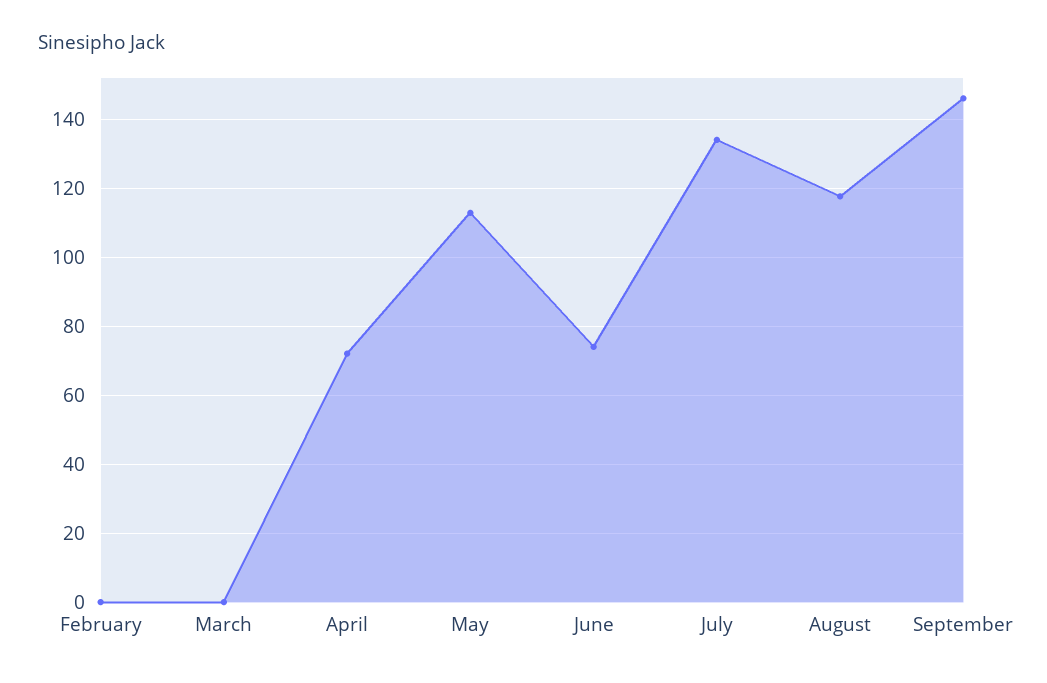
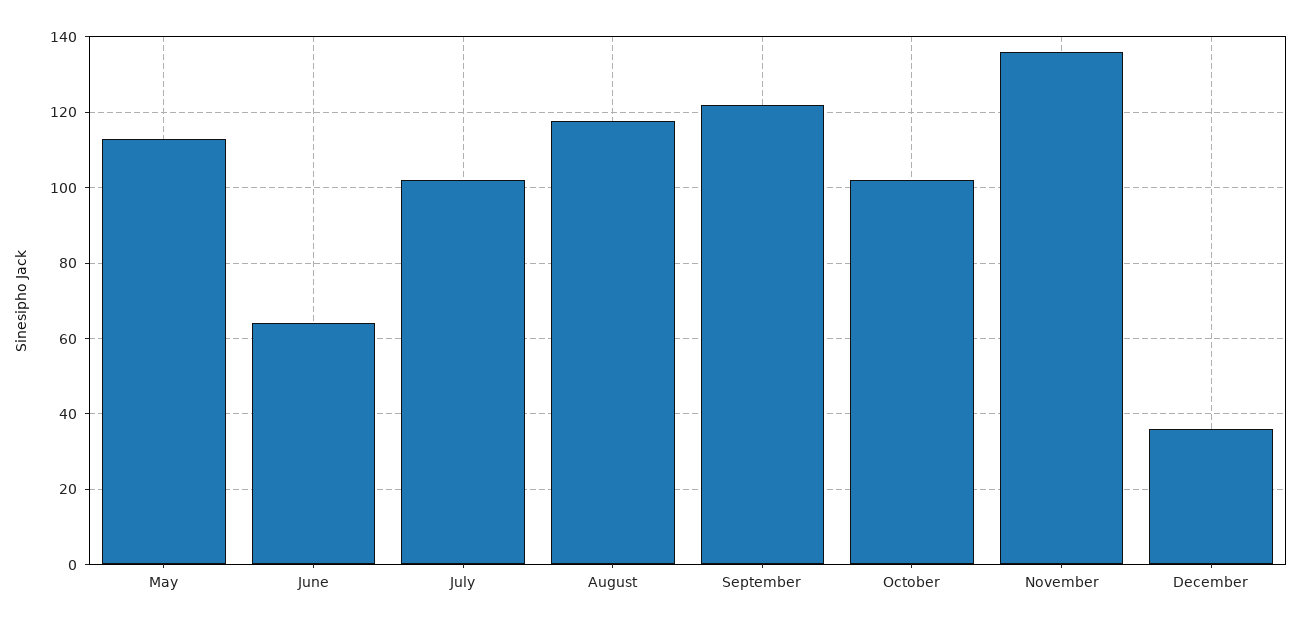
February: 0 -> none
March: 0 -> none
April: 72 -> none
June: 74 -> 64
July: 134 -> 102
September: 146 -> 122
October: none -> 102
November: none -> 136
December: none -> 36

